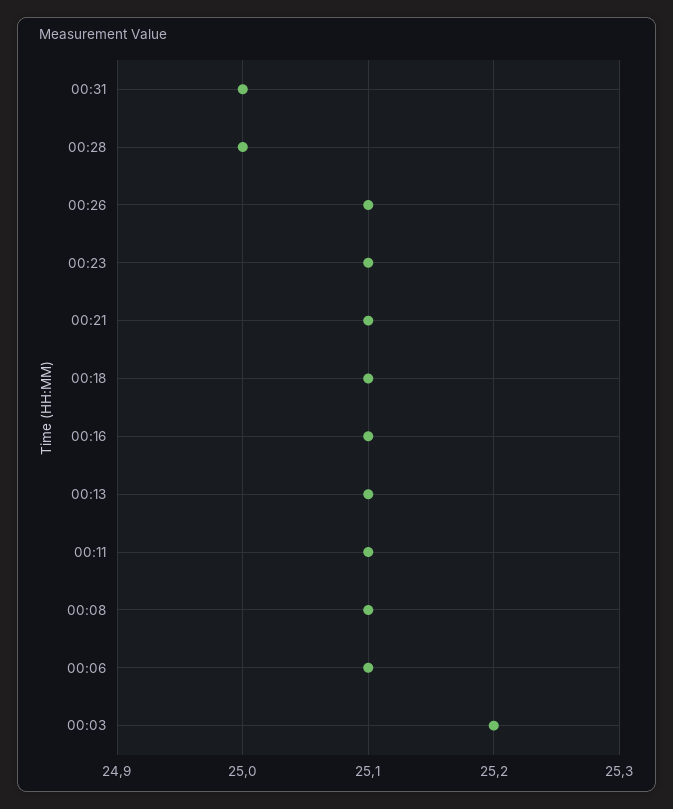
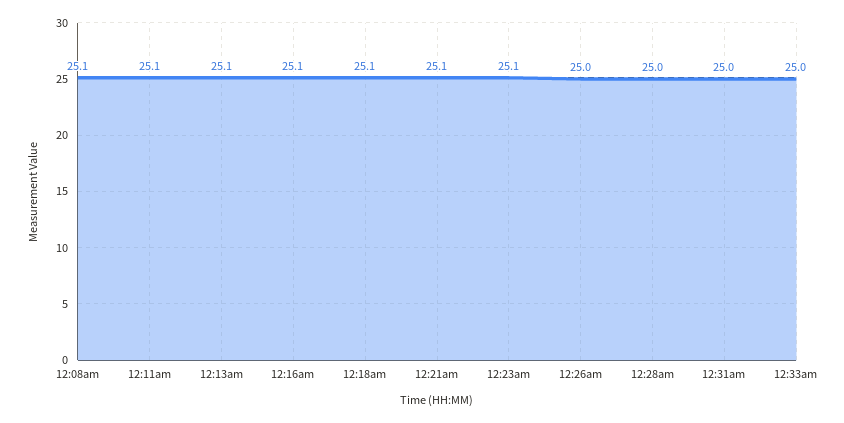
00:26: 25.1 -> 25
00:06: 25.1 -> none
00:03: 25.2 -> none
12:33am: none -> 25

